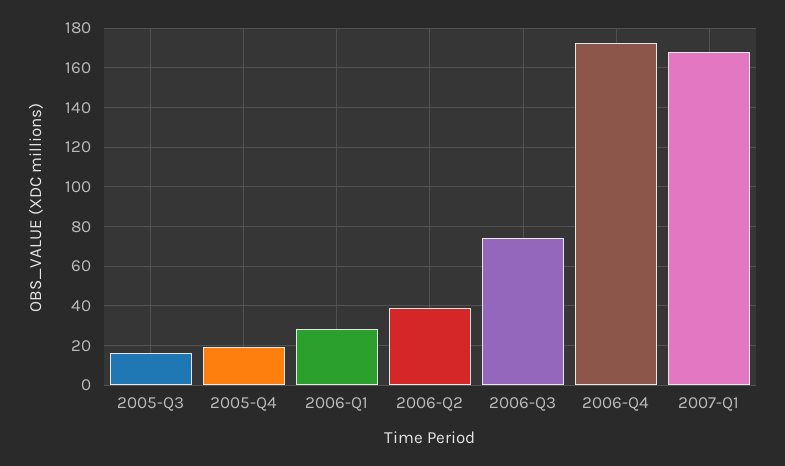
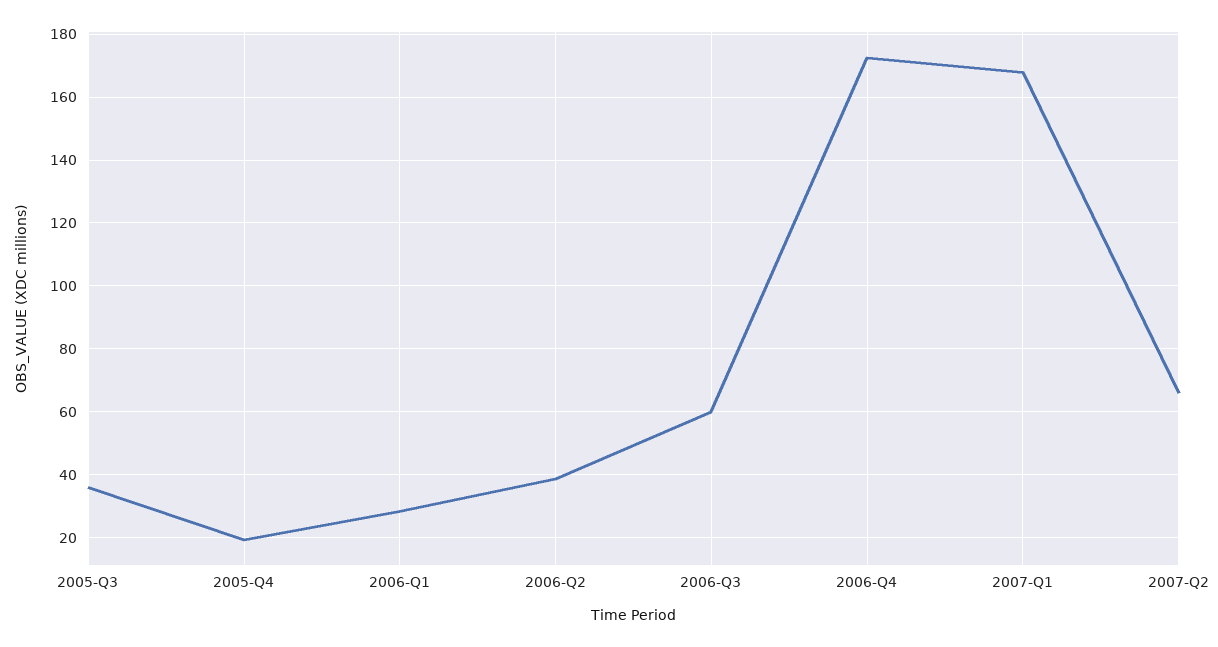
2005-Q3: 15 -> 36
2006-Q3: 75 -> 60
2007-Q2: none -> 66

